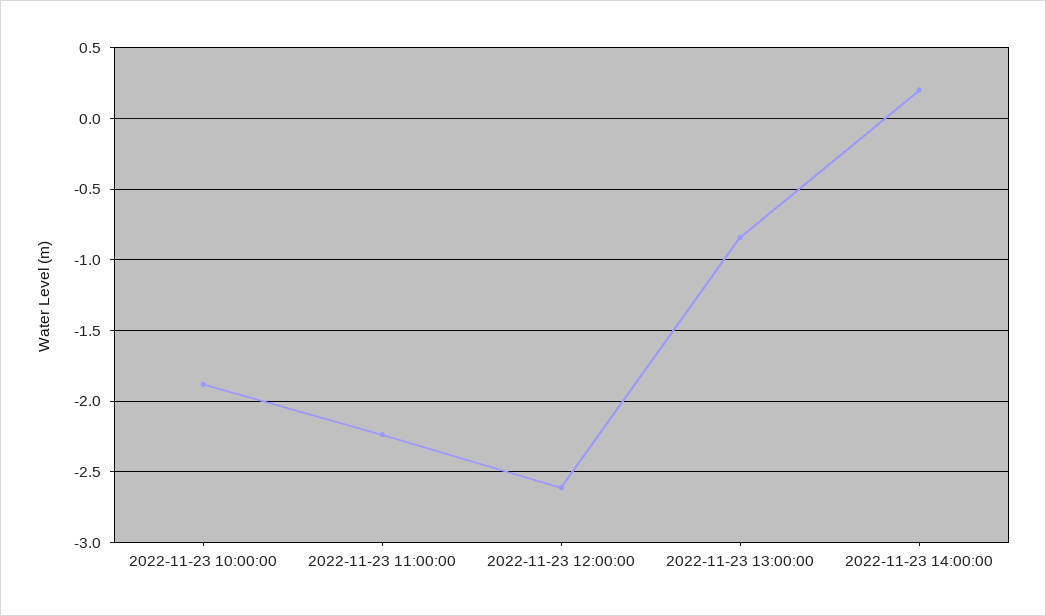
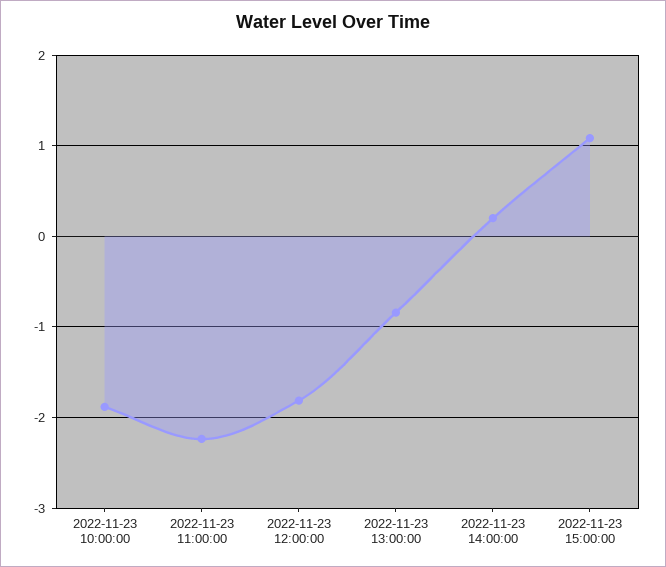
2022-11-23 12:00:00: -2.6 -> -1.8
2022-11-23 15:00:00: none -> 1.1

